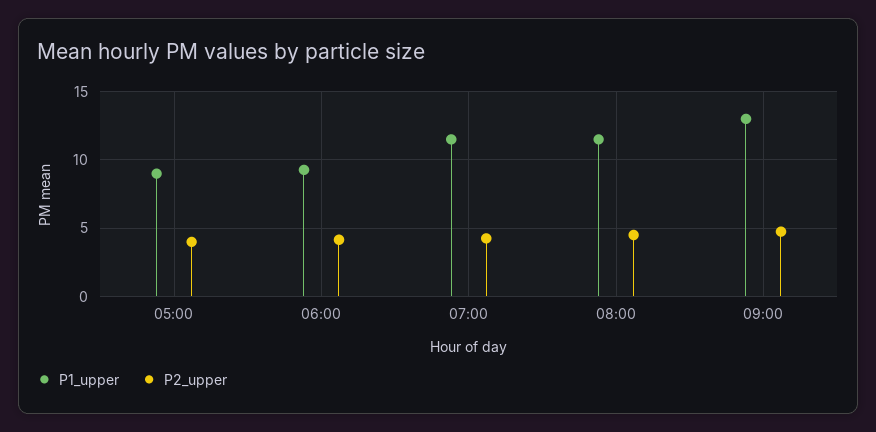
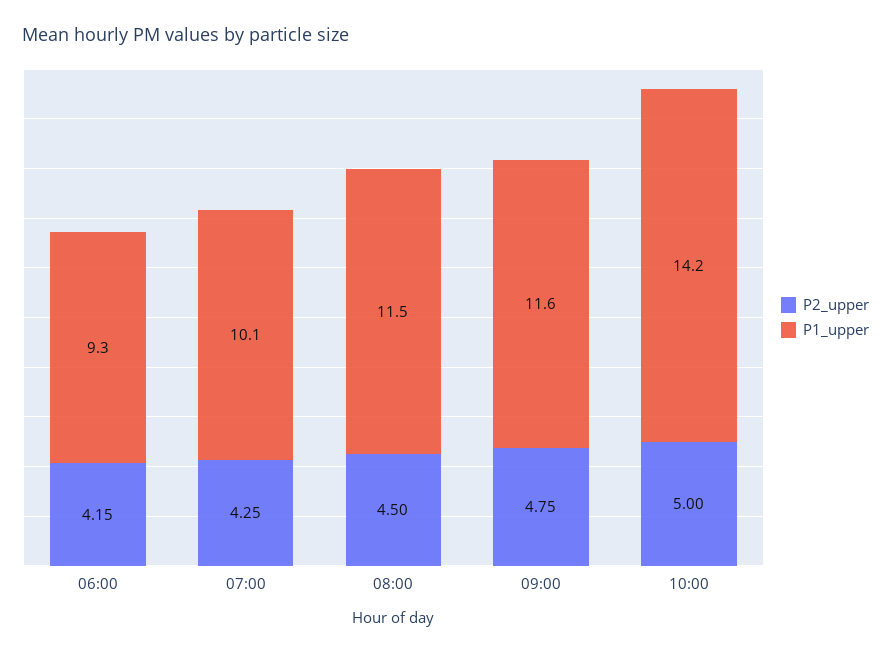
P1_upper, 05:00: 9 -> none
P2_upper, 05:00: 4 -> none
P1_upper, 07:00: 11.5 -> 10.1
P1_upper, 09:00: 13 -> 11.6
P2_upper, 10:00: none -> 5
P1_upper, 10:00: none -> 14.2

